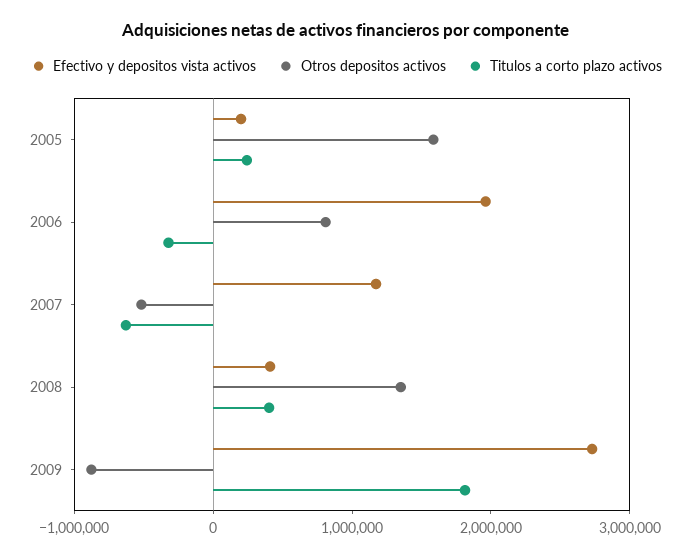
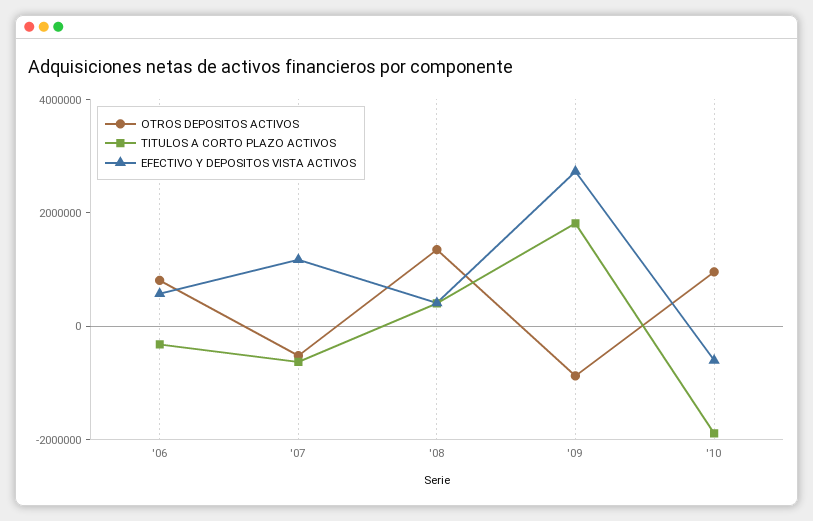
Efectivo y depositos vista activos, 2005: 200000 -> none
Otros depositos activos, 2005: 1600000 -> none
Titulos a corto plazo activos, 2005: 200000 -> none
Efectivo y depositos vista activos, 2006: 2000000 -> 500000
Otros depositos activos, '10: none -> 1000000
Titulos a corto plazo activos, '10: none -> -2000000
Efectivo y depositos vista activos, '10: none -> -500000

